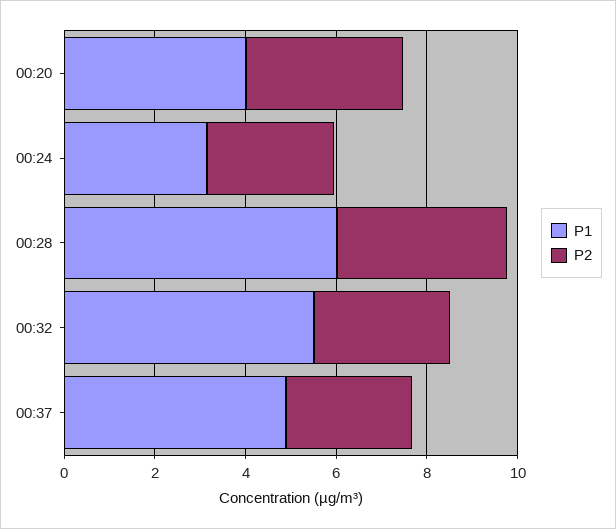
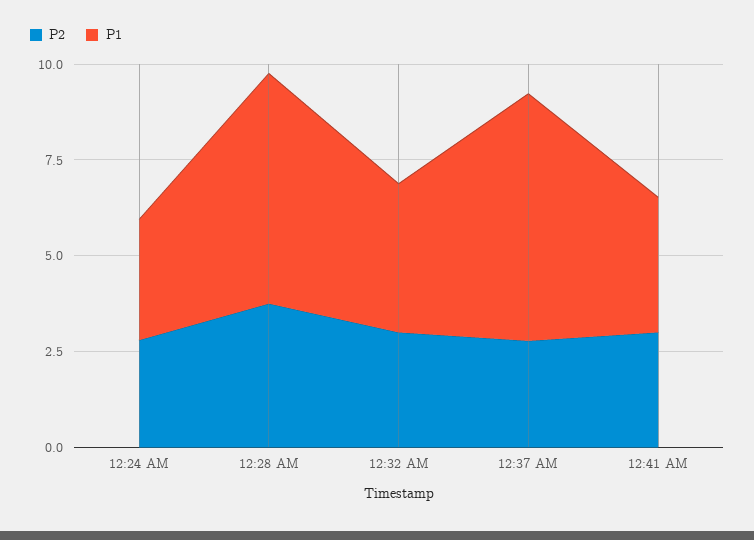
P1, 00:20: 4 -> none
P2, 00:20: 3.5 -> none
P1, 00:32: 5.5 -> 4
P1, 00:37: 5 -> 6.5
P2, 12:41 AM: none -> 3
P1, 12:41 AM: none -> 3.5

